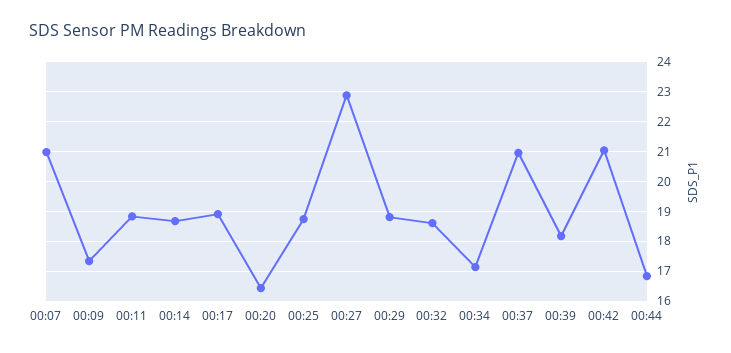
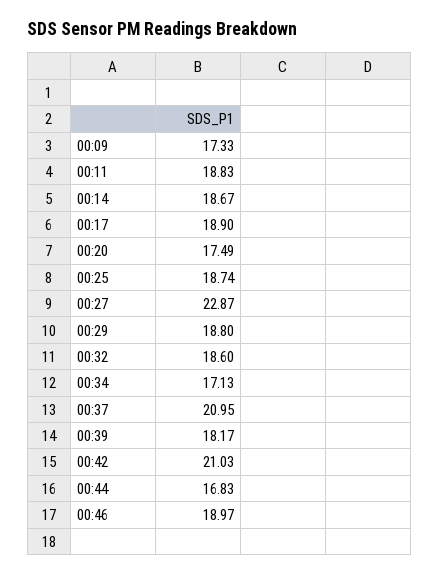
00:07: 21 -> none
00:20: 16.5 -> 17.49
00:46: none -> 18.97

